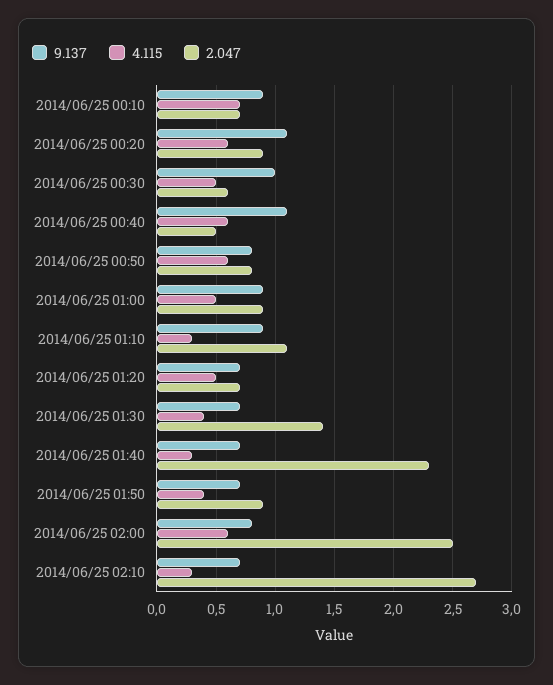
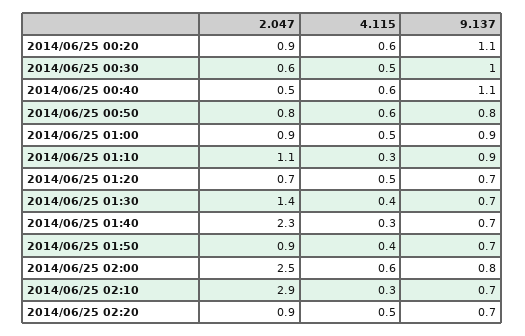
9.137, 2014/06/25 00:10: 0.9 -> none
4.115, 2014/06/25 00:10: 0.7 -> none
2.047, 2014/06/25 00:10: 0.7 -> none
2.047, 2014/06/25 02:10: 2.7 -> 2.9
2.047, 2014/06/25 02:20: none -> 0.9
4.115, 2014/06/25 02:20: none -> 0.5
9.137, 2014/06/25 02:20: none -> 0.7

